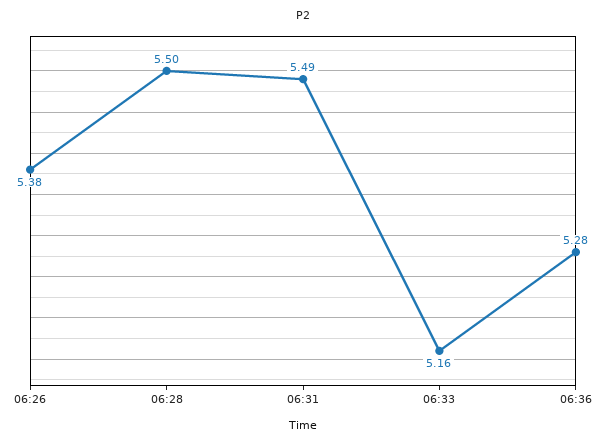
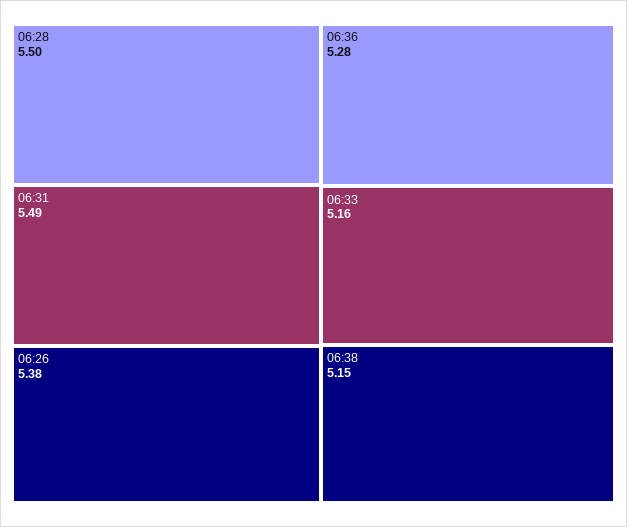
06:38: none -> 5.15

